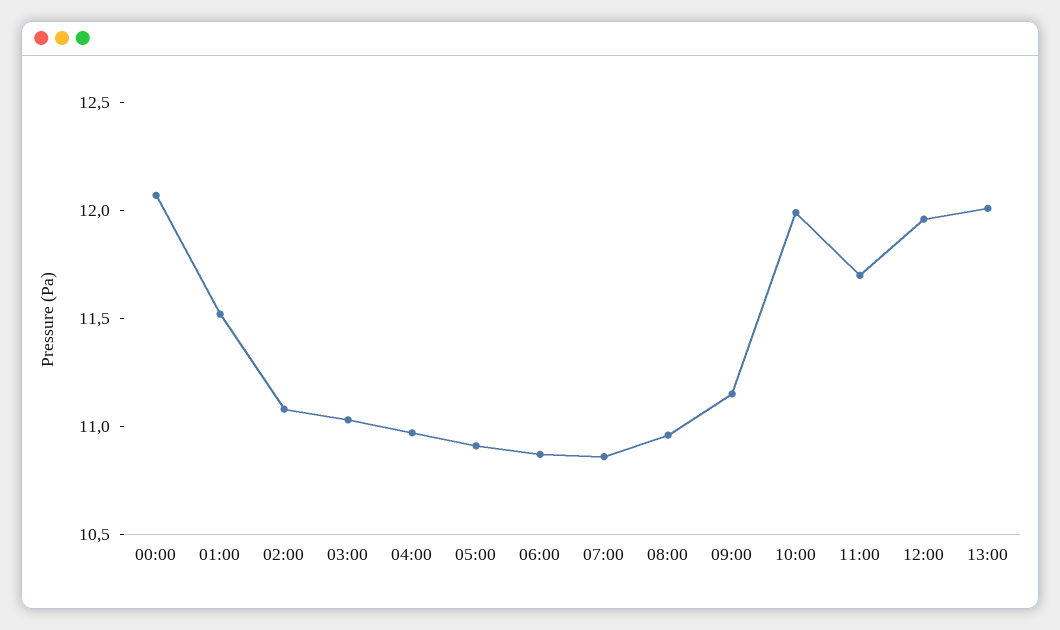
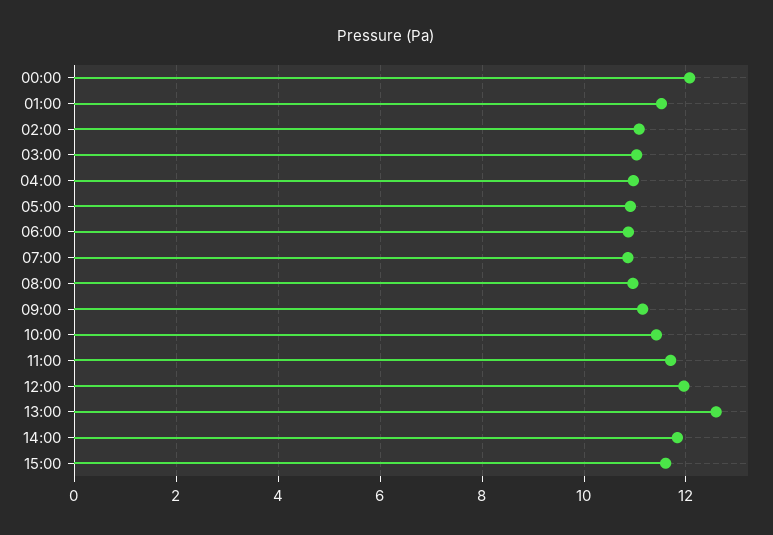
10:00: 12 -> 11.4
13:00: 12 -> 12.6
14:00: none -> 11.8
15:00: none -> 11.6

